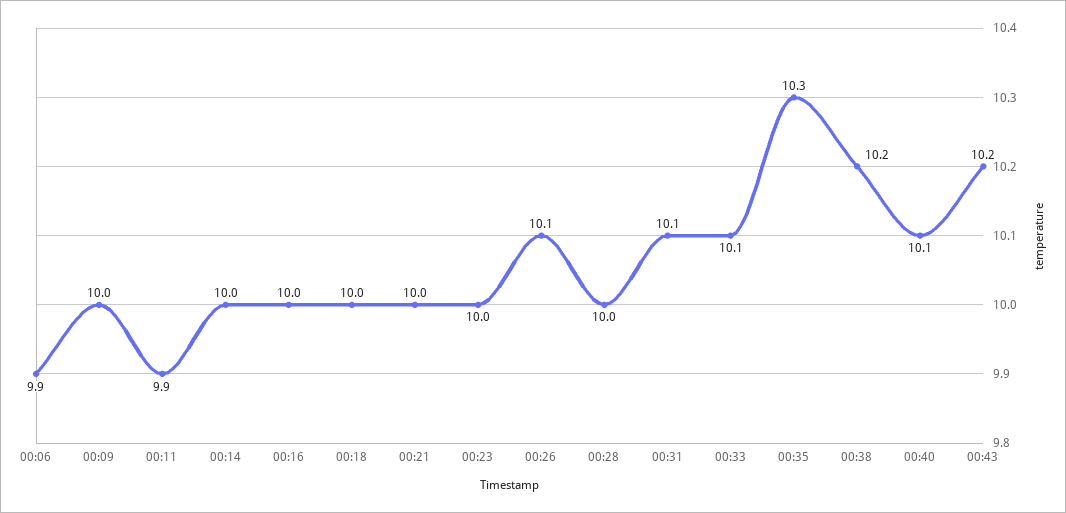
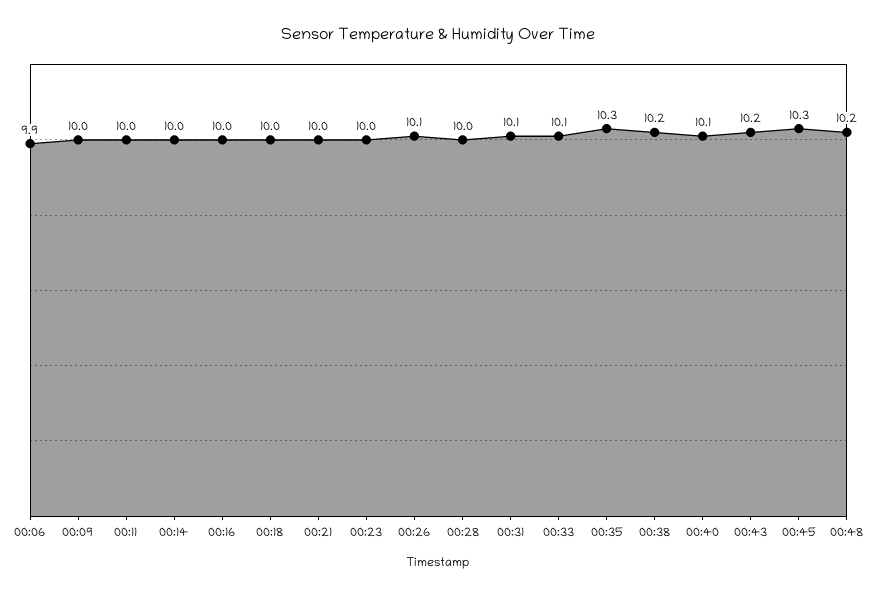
00:11: 9.9 -> 10
00:45: none -> 10.3
00:48: none -> 10.2

